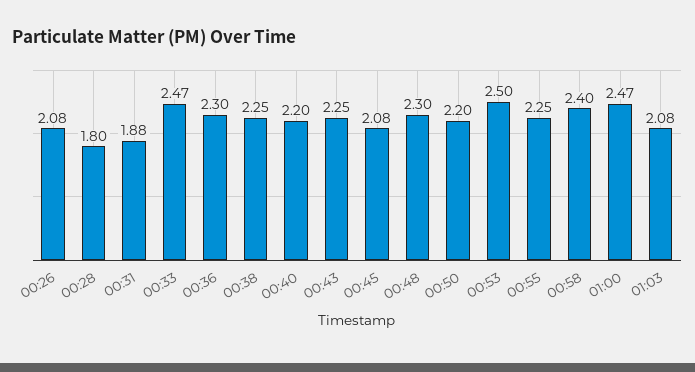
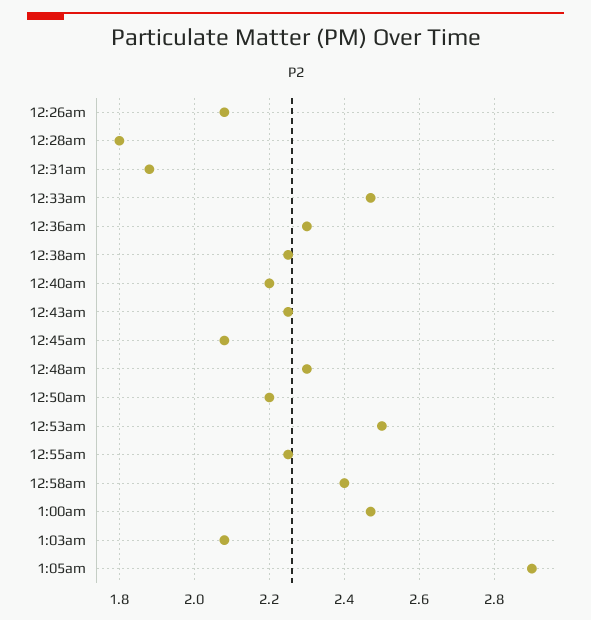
1:05am: none -> 2.9

